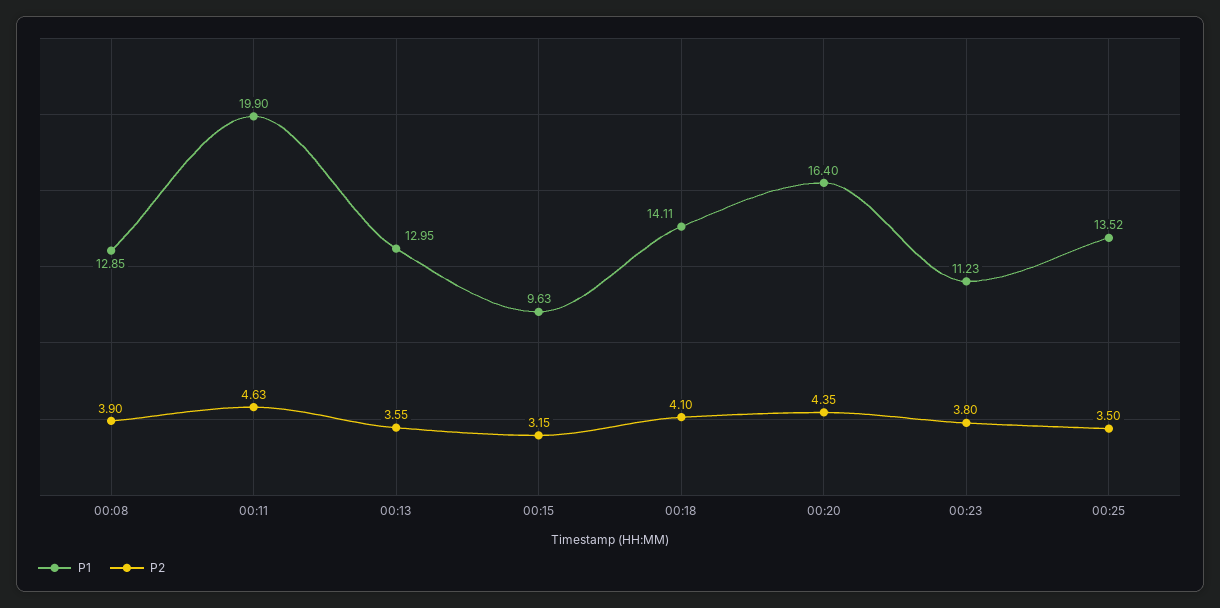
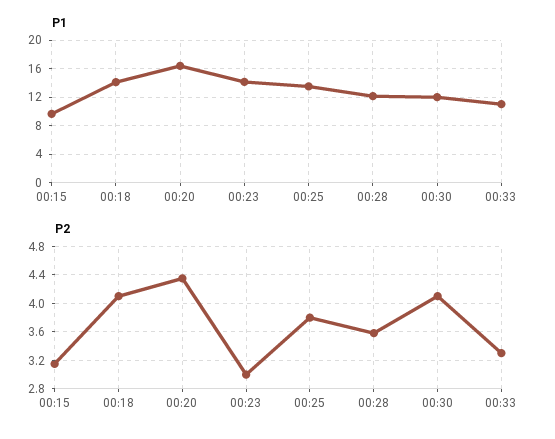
P1, 00:08: 12.85 -> none
P2, 00:08: 3.9 -> none
P1, 00:11: 19.9 -> none
P2, 00:11: 4.63 -> none
P1, 00:13: 12.95 -> none
P2, 00:13: 3.55 -> none
P1, 00:23: 11.23 -> 14
P2, 00:23: 3.8 -> 3
P2, 00:25: 3.5 -> 3.8
P1, 00:28: none -> 12
P1, 00:30: none -> 12
P1, 00:33: none -> 11
P2, 00:28: none -> 3.6
P2, 00:30: none -> 4.1
P2, 00:33: none -> 3.3

